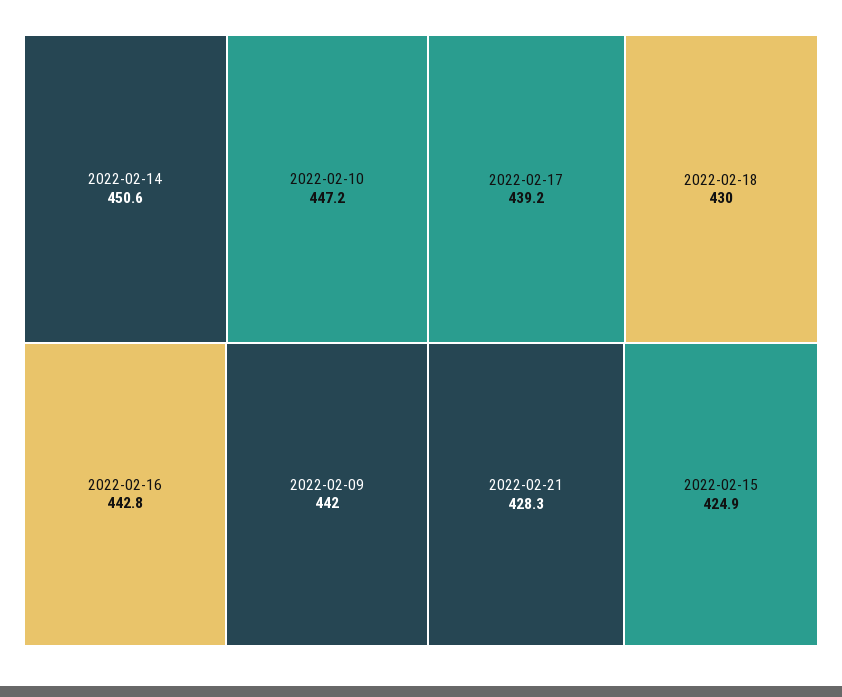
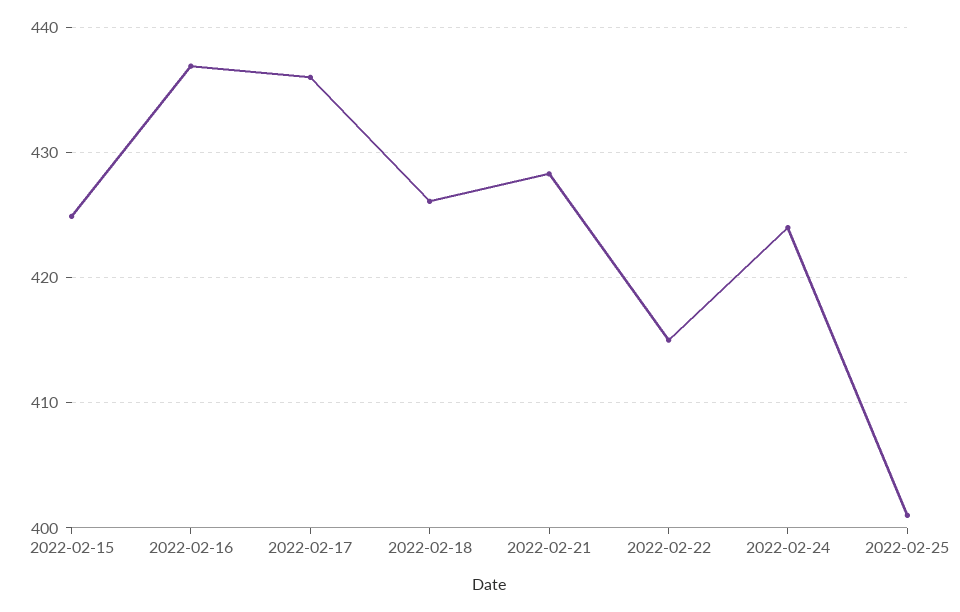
2022-02-14: 450.6 -> none
2022-02-10: 447.2 -> none
2022-02-16: 442.8 -> 437
2022-02-09: 442 -> none
2022-02-17: 439.2 -> 436
2022-02-18: 430 -> 426
2022-02-22: none -> 415
2022-02-24: none -> 424
2022-02-25: none -> 401

